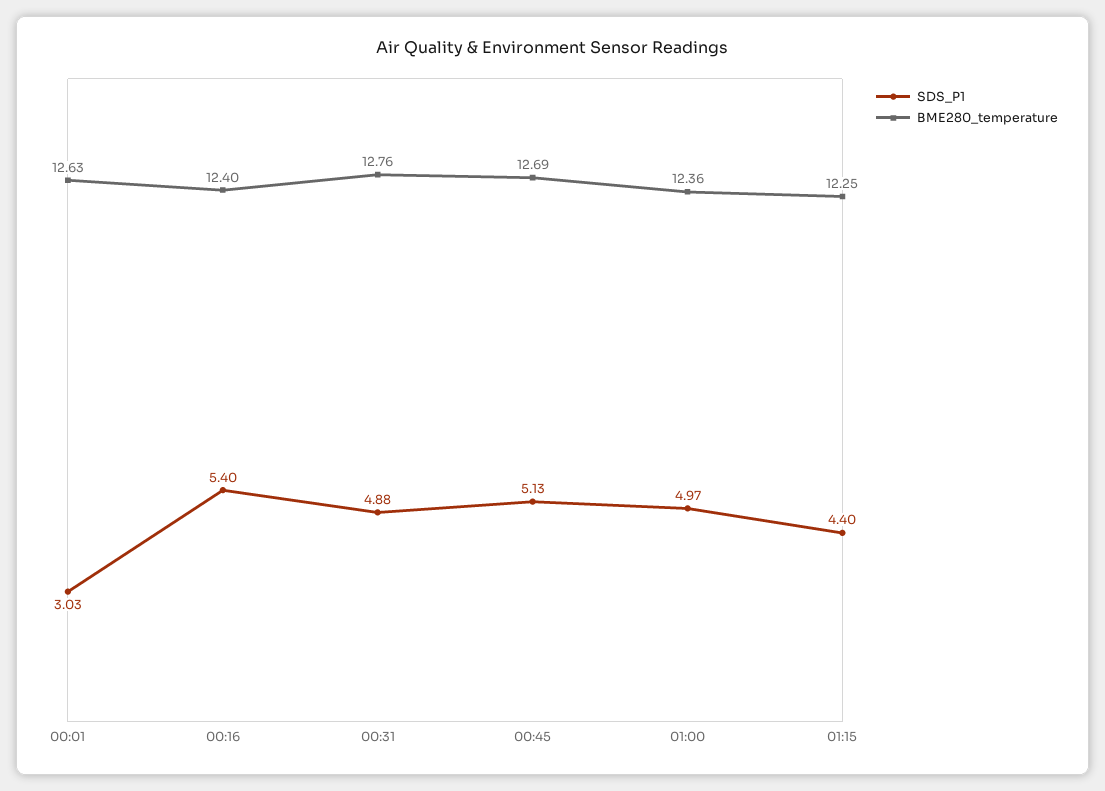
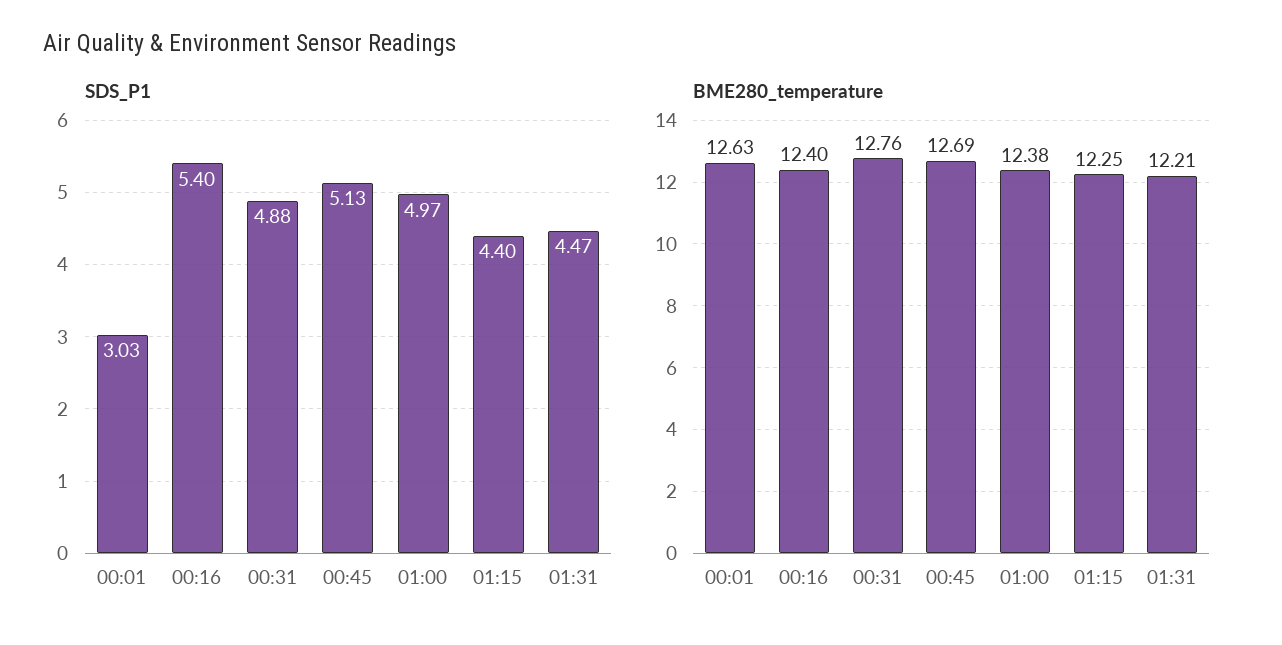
BME280_temperature, 01:00: 12.36 -> 12.38
SDS_P1, 01:31: none -> 4.47
BME280_temperature, 01:31: none -> 12.21

